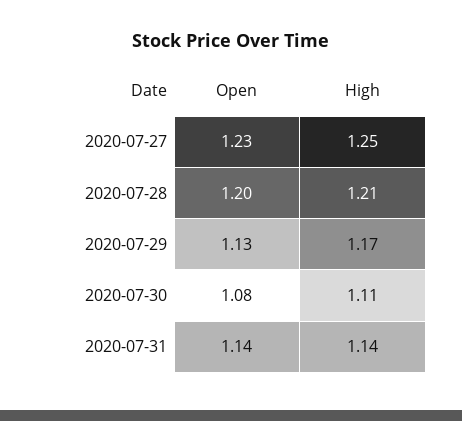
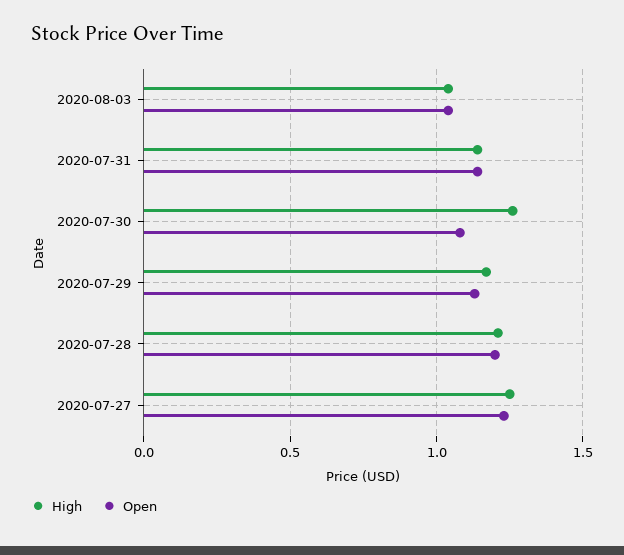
High, 2020-07-30: 1.11 -> 1.25
High, 2020-08-03: none -> 1.05
Open, 2020-08-03: none -> 1.05

